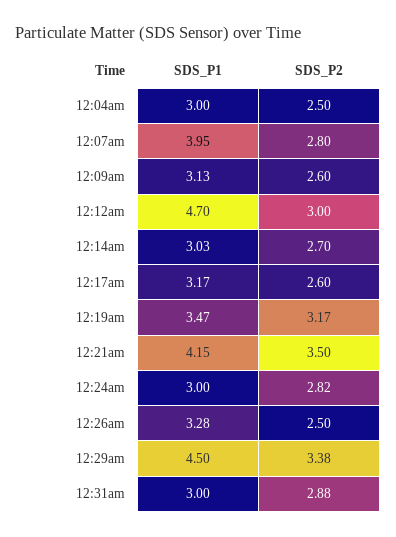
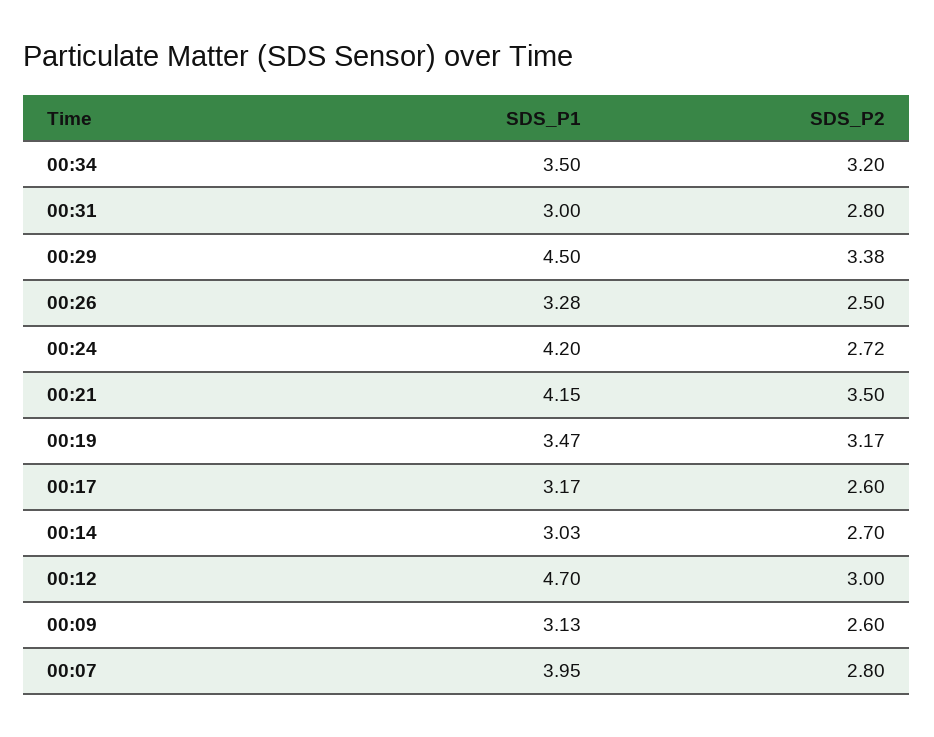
SDS_P1, 12:04am: 3 -> none
SDS_P2, 12:04am: 2.5 -> none
SDS_P1, 12:24am: 3 -> 4.2
SDS_P2, 12:24am: 2.82 -> 2.72
SDS_P2, 12:31am: 2.88 -> 2.8
SDS_P1, 00:34: none -> 3.5
SDS_P2, 00:34: none -> 3.2

